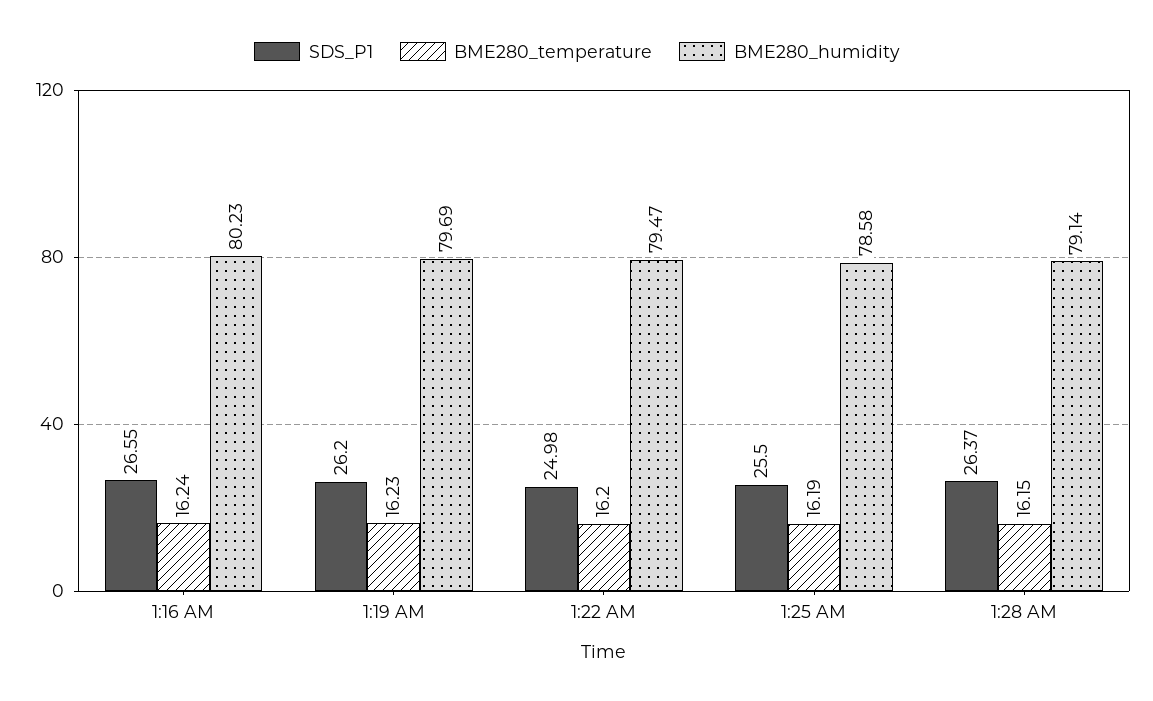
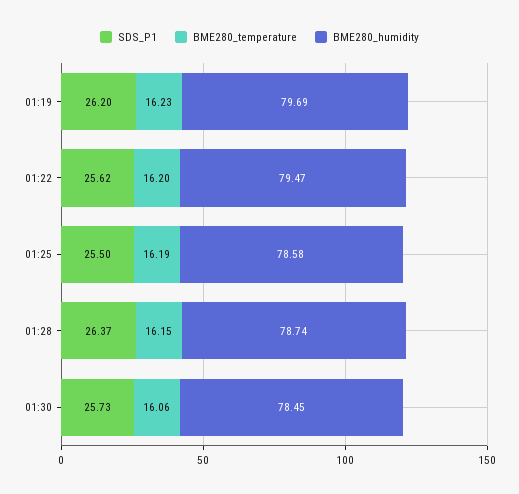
SDS_P1, 1:16 AM: 26.55 -> none
BME280_temperature, 1:16 AM: 16.24 -> none
BME280_humidity, 1:16 AM: 80.23 -> none
SDS_P1, 1:22 AM: 24.98 -> 25.62
BME280_humidity, 1:28 AM: 79.14 -> 78.74
SDS_P1, 01:30: none -> 25.73
BME280_temperature, 01:30: none -> 16.06
BME280_humidity, 01:30: none -> 78.45

